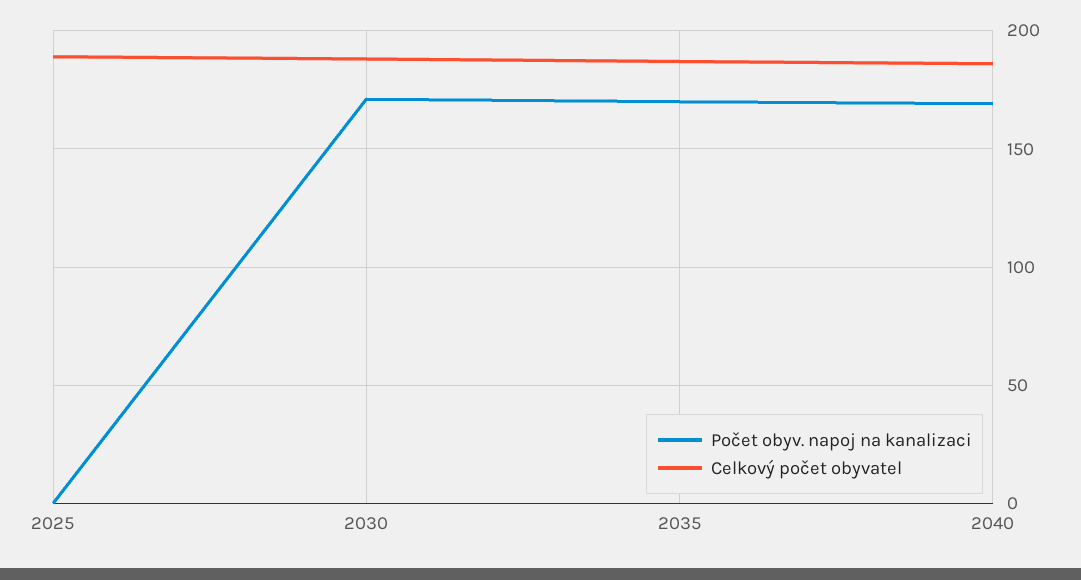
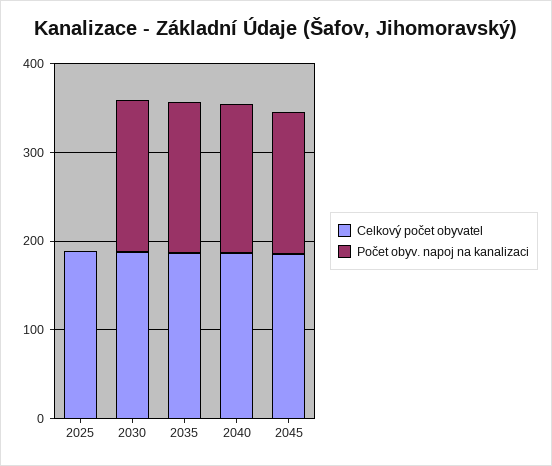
Celkový počet obyvatel, 2045: none -> 180
Počet obyv. napoj na kanalizaci, 2045: none -> 160

